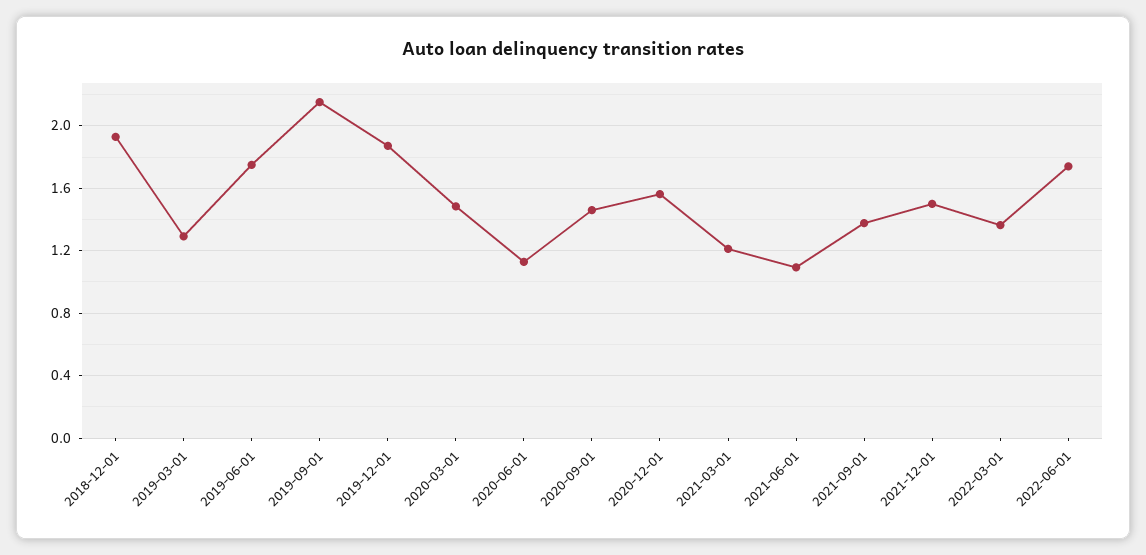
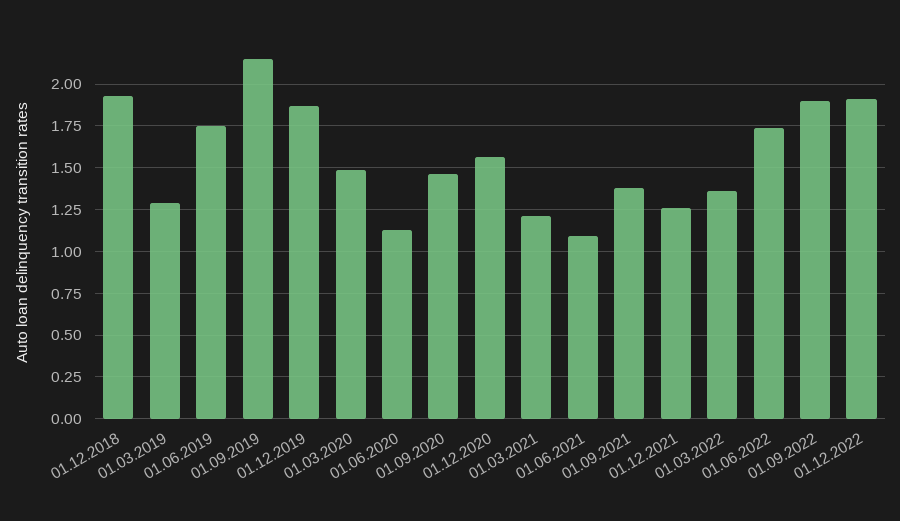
2021-12-01: 1.5 -> 1.25
01.09.2022: none -> 1.9
01.12.2022: none -> 1.9

